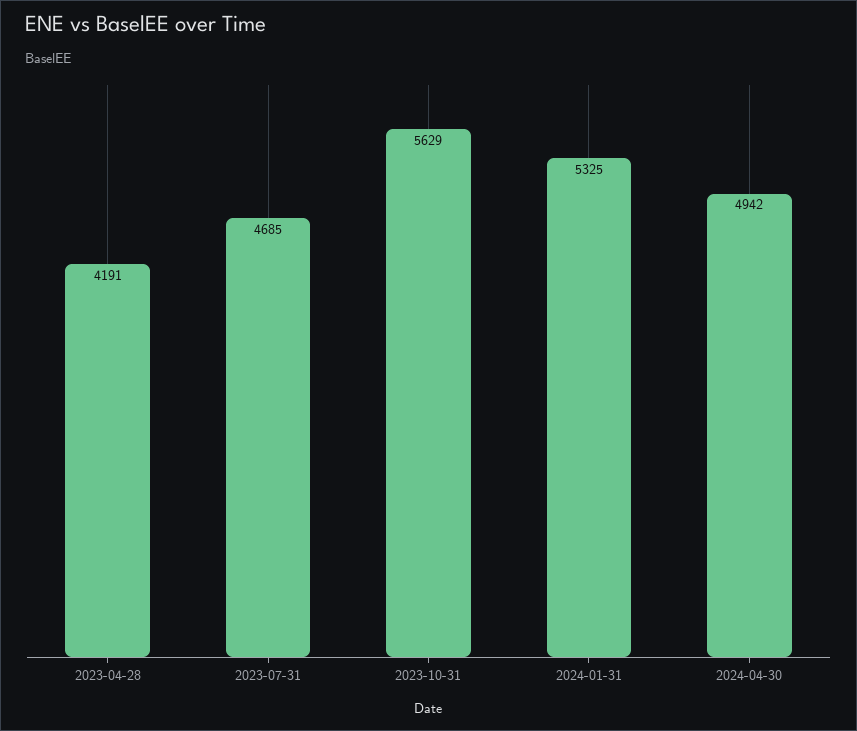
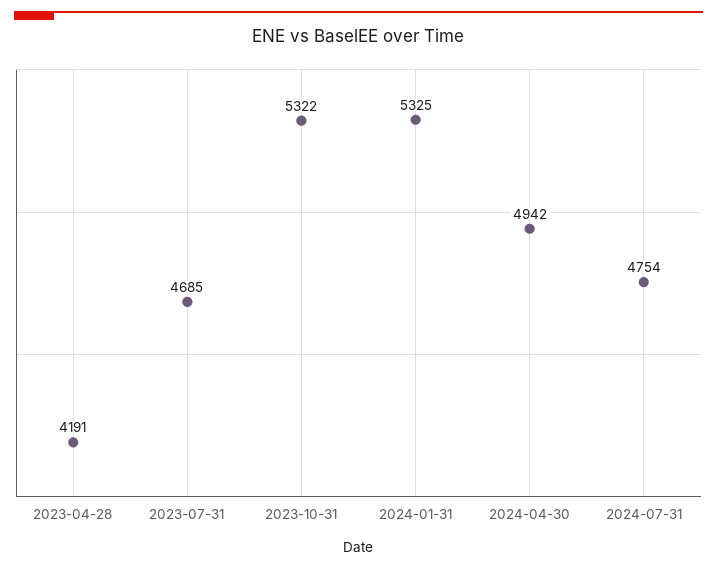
2023-10-31: 5629 -> 5322
2024-07-31: none -> 4754

